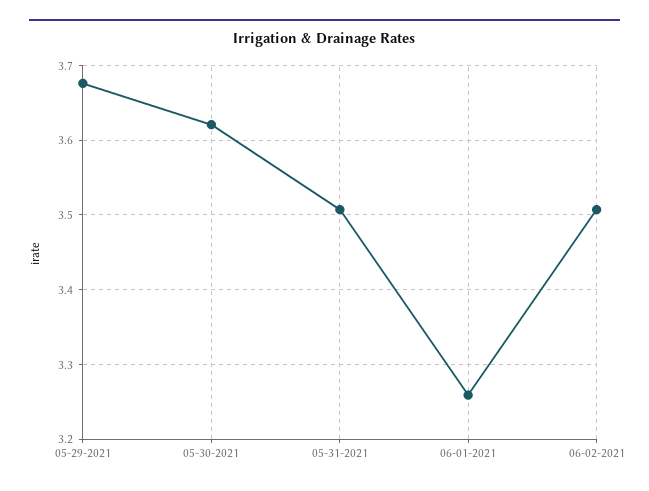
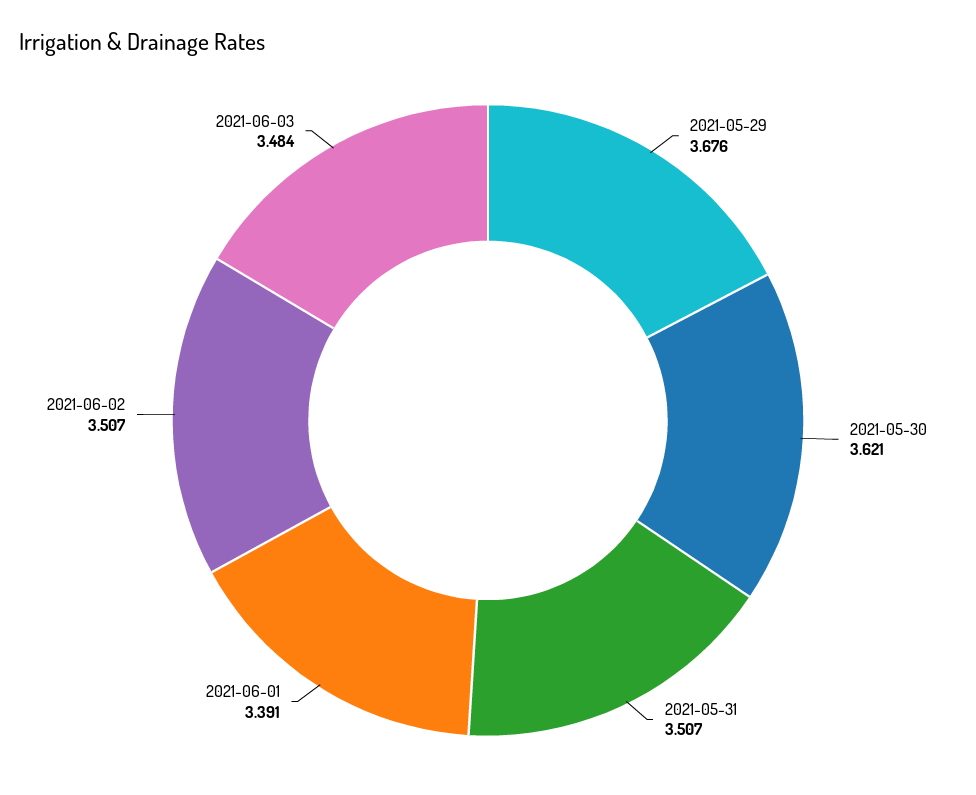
06-01-2021: 3.26 -> 3.391
2021-06-03: none -> 3.484

